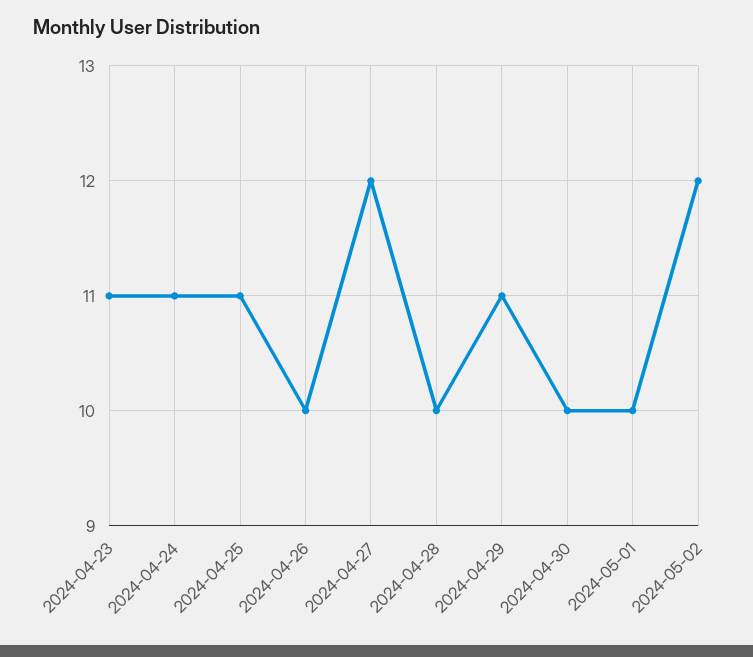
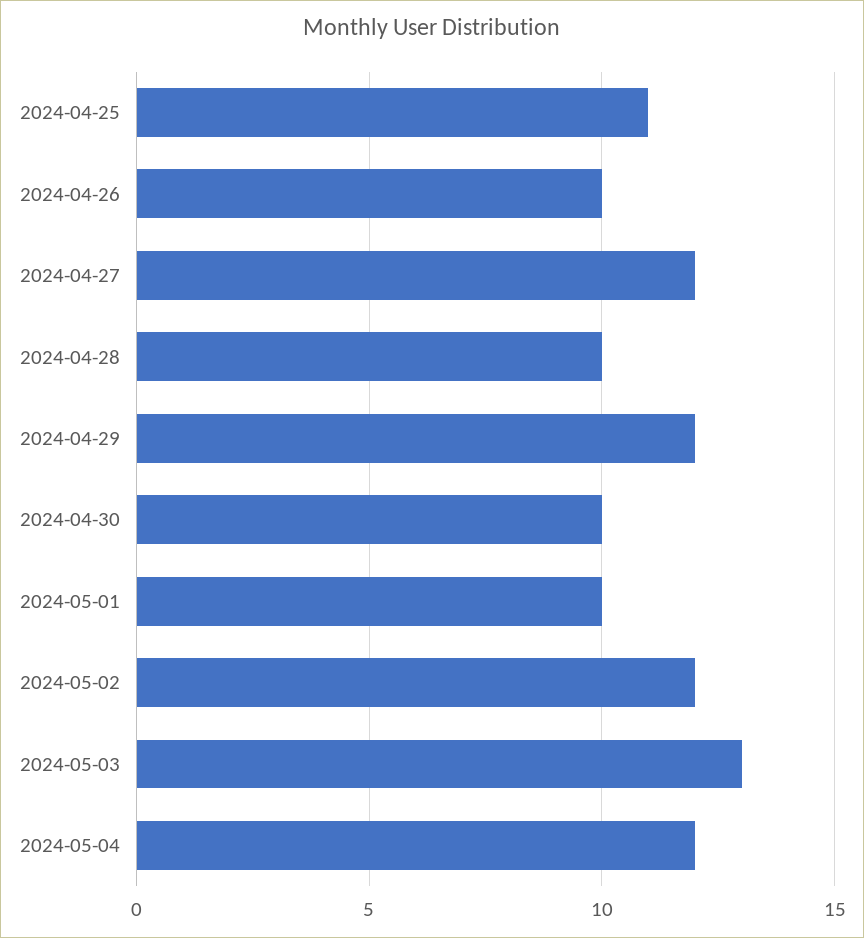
2024-04-23: 11 -> none
2024-04-24: 11 -> none
2024-04-29: 11 -> 12
2024-05-03: none -> 13
2024-05-04: none -> 12

